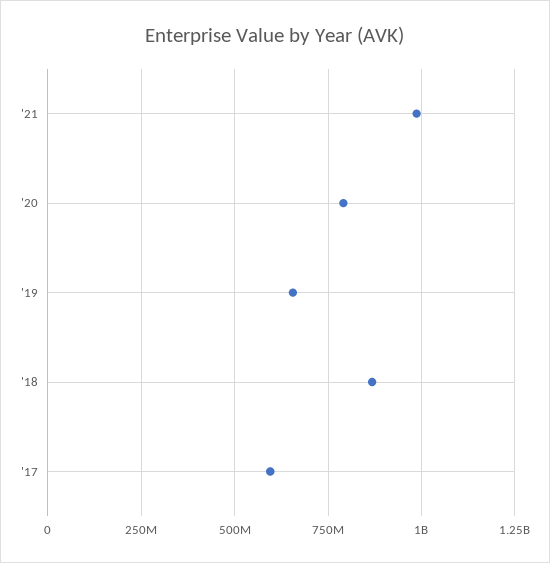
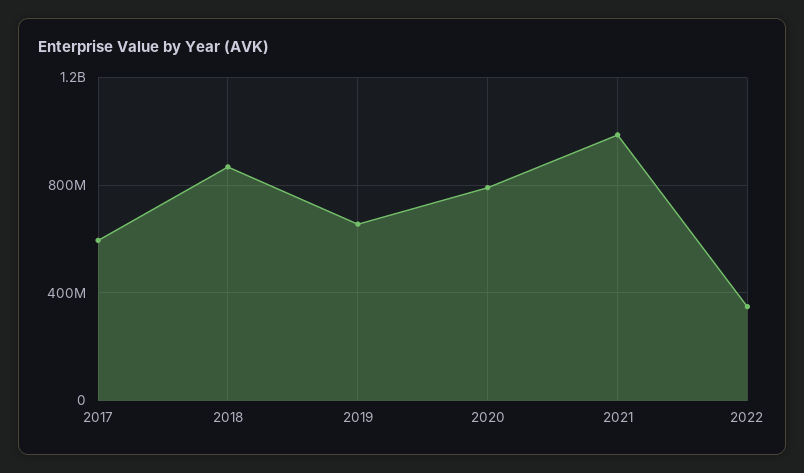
2022: none -> 350000000

